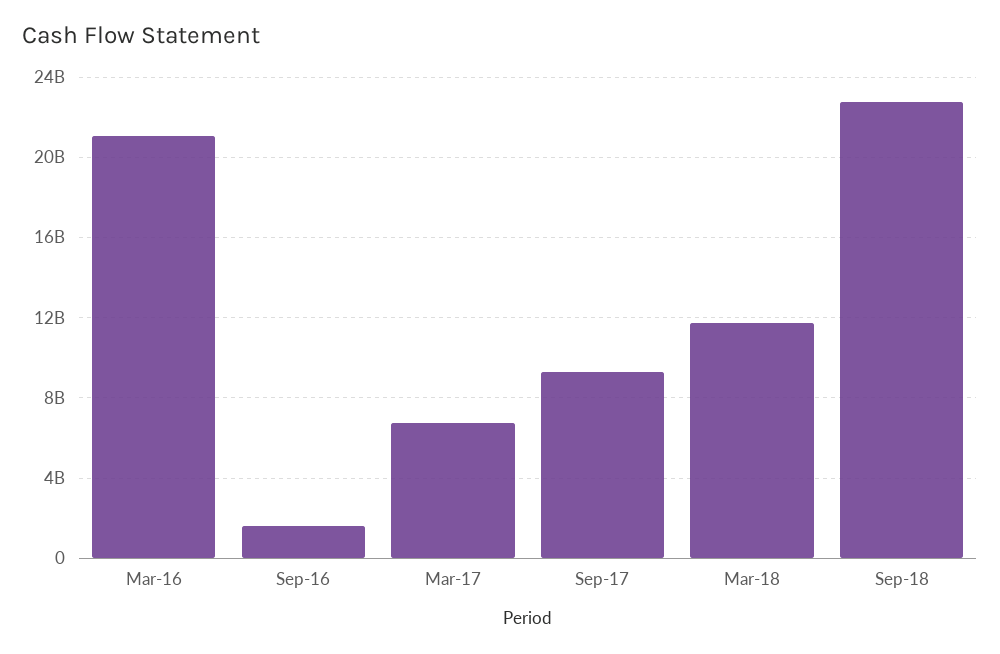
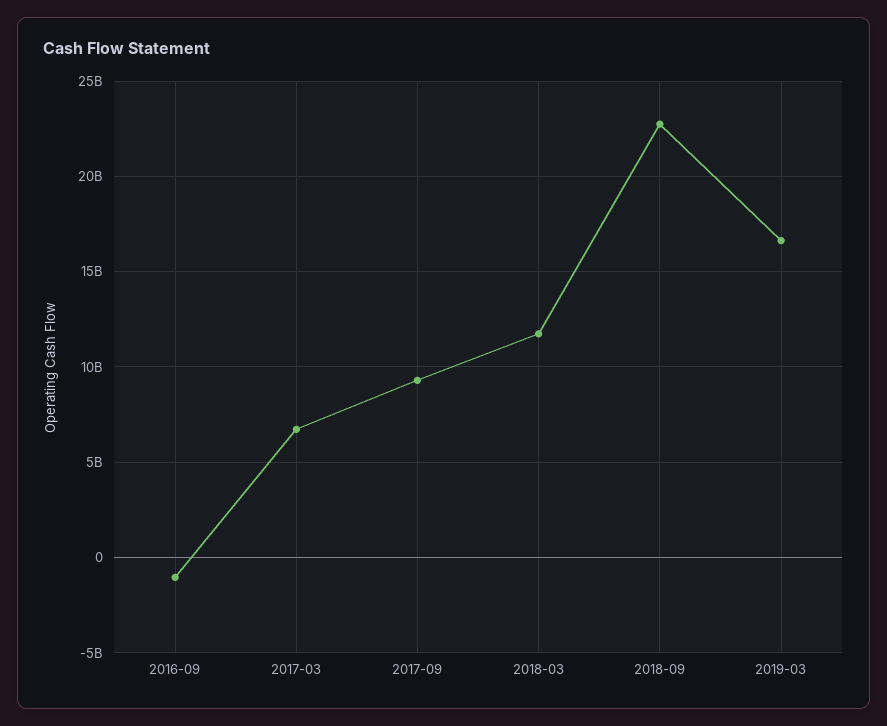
Mar-16: 21000000000 -> none
Sep-16: 1500000000 -> -1000000000
2019-03: none -> 16500000000

